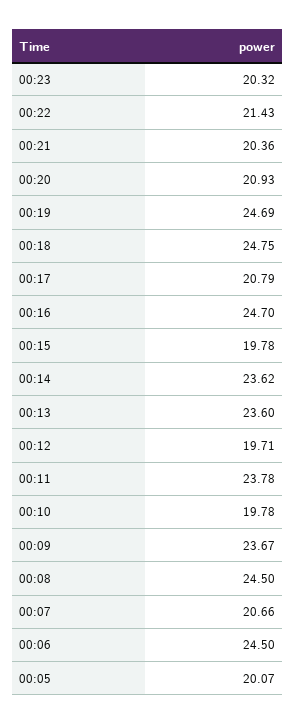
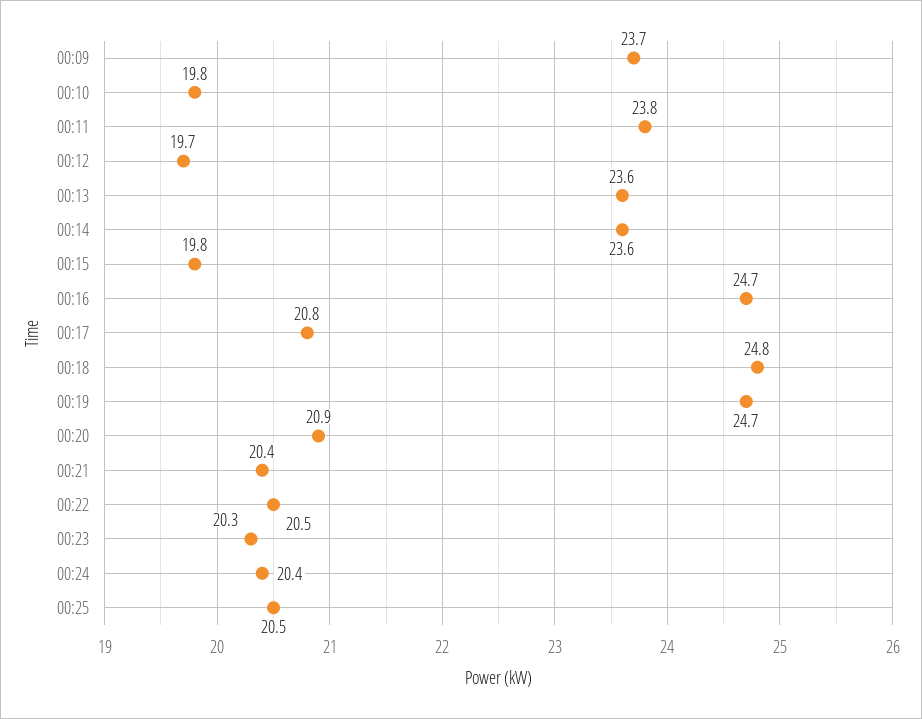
00:22: 21.43 -> 20.5
00:08: 24.5 -> none
00:07: 20.66 -> none
00:06: 24.5 -> none
00:05: 20.07 -> none
00:24: none -> 20.4
00:25: none -> 20.5

